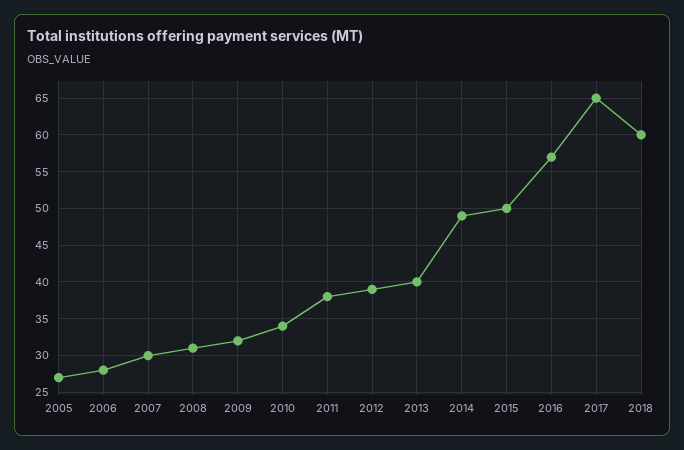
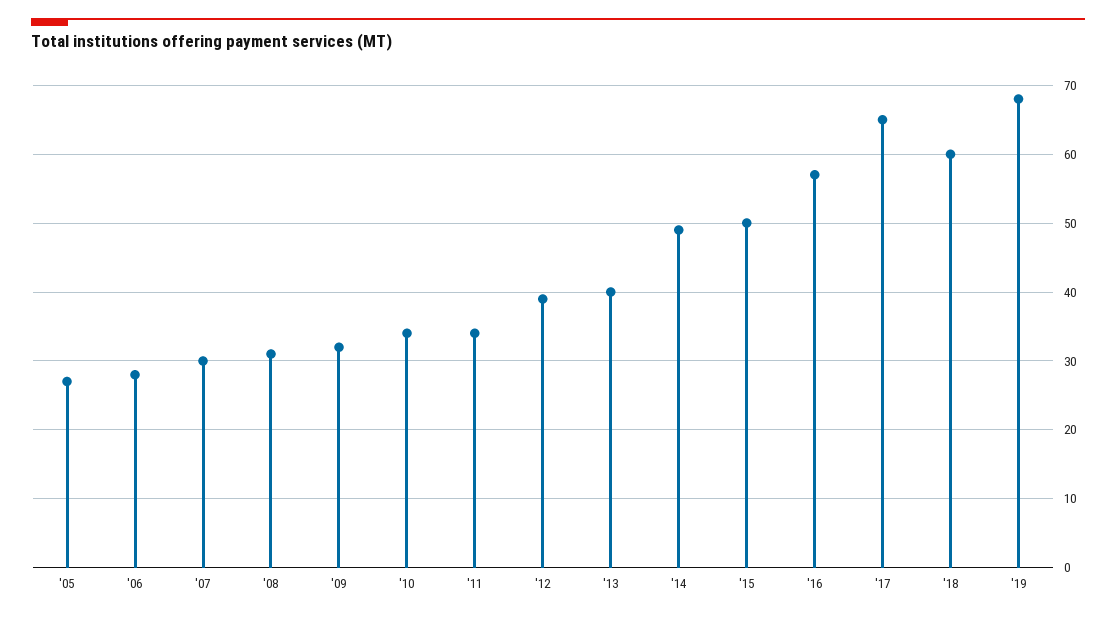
2011: 38 -> 34
'19: none -> 68

